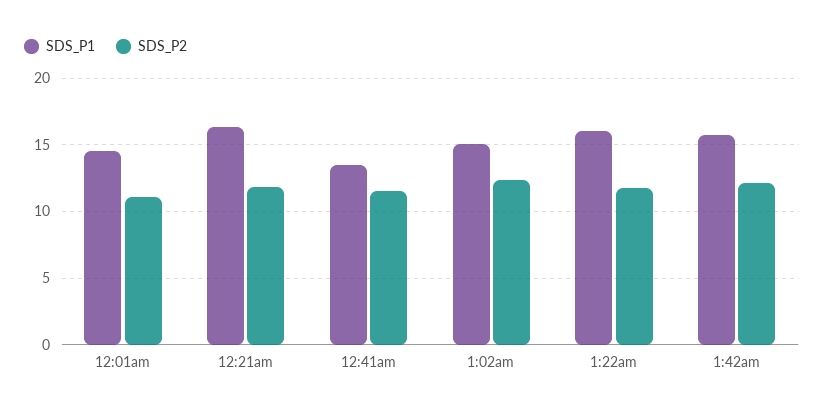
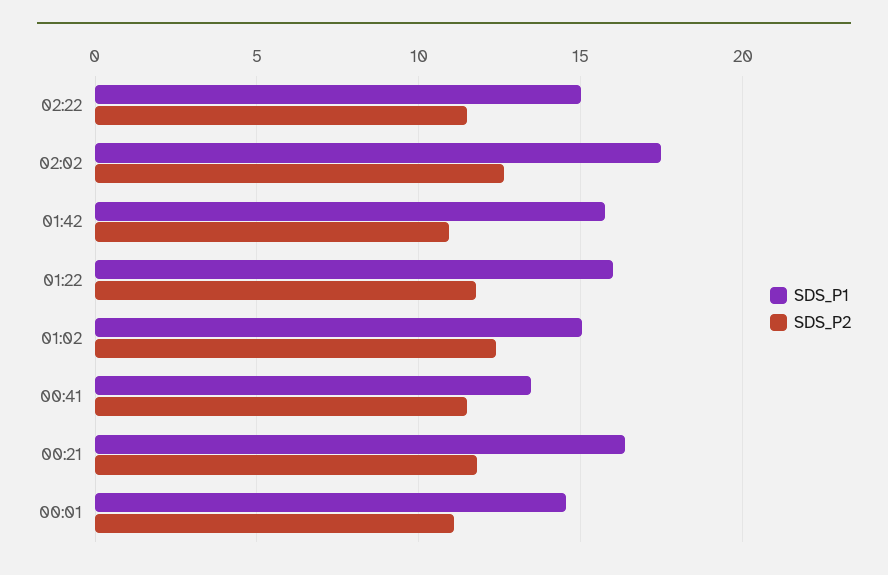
SDS_P2, 1:42am: 12 -> 11
SDS_P1, 02:22: none -> 15
SDS_P2, 02:22: none -> 11.5
SDS_P1, 02:02: none -> 17.5
SDS_P2, 02:02: none -> 12.5

